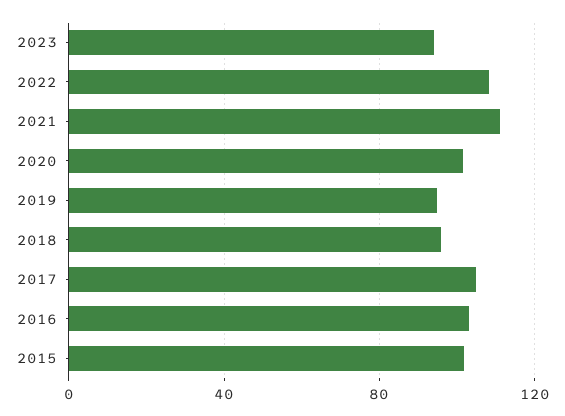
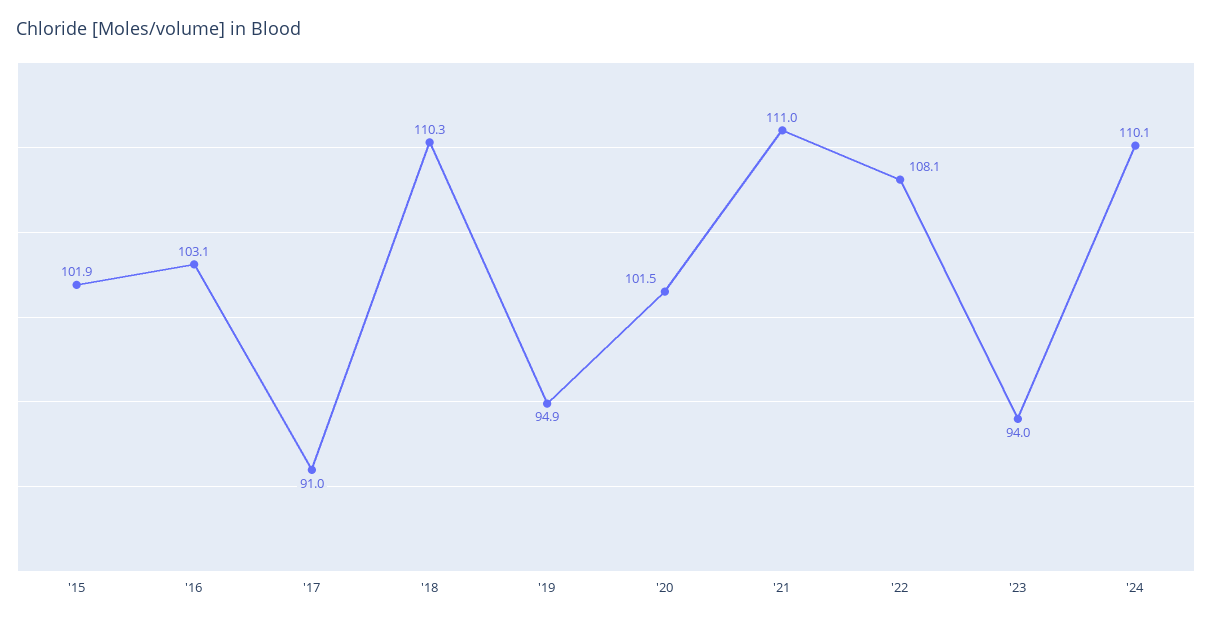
2018: 95 -> 110.3
2017: 105 -> 91
'24: none -> 110.1

